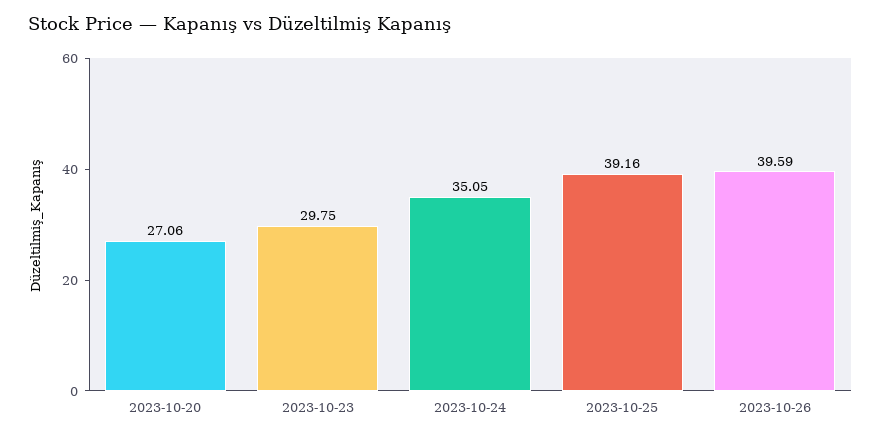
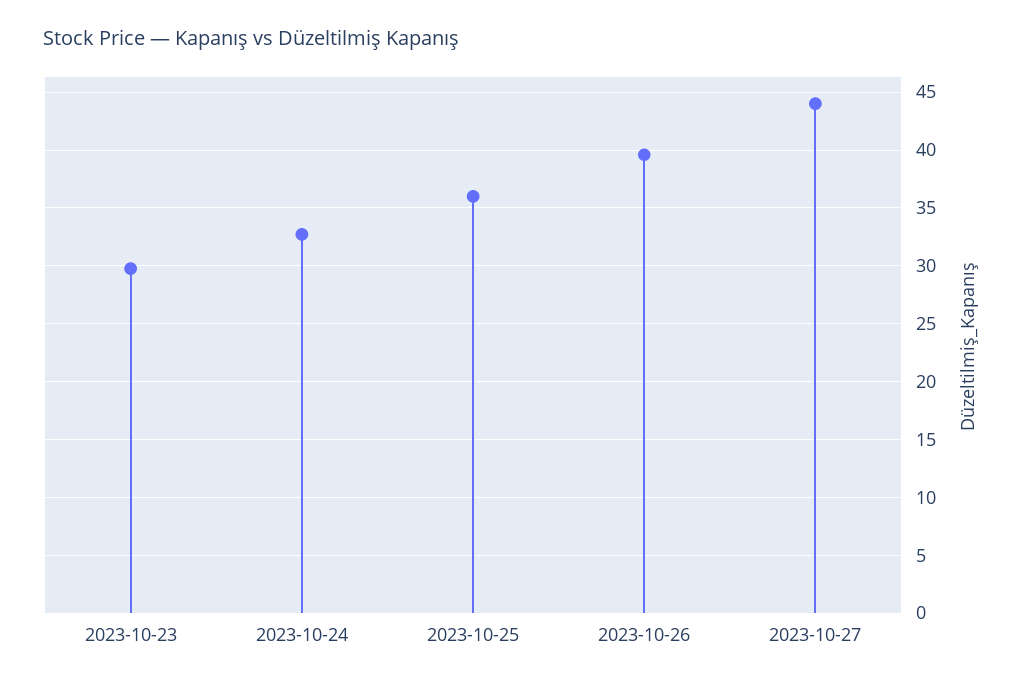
2023-10-20: 27.06 -> none
2023-10-24: 35.05 -> 33
2023-10-25: 39.16 -> 36
2023-10-27: none -> 44

